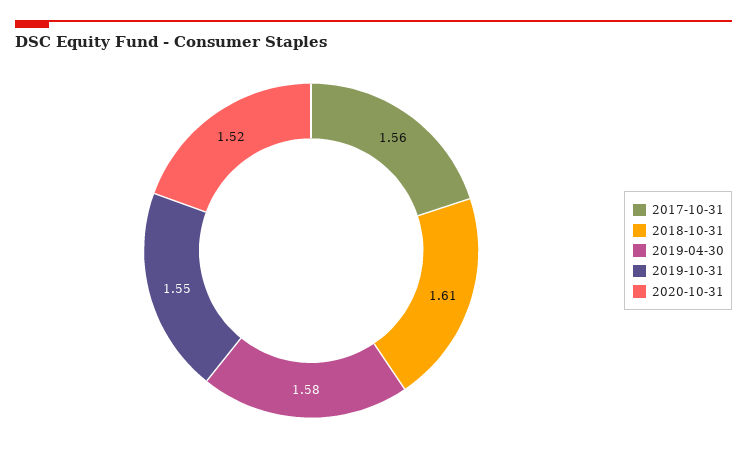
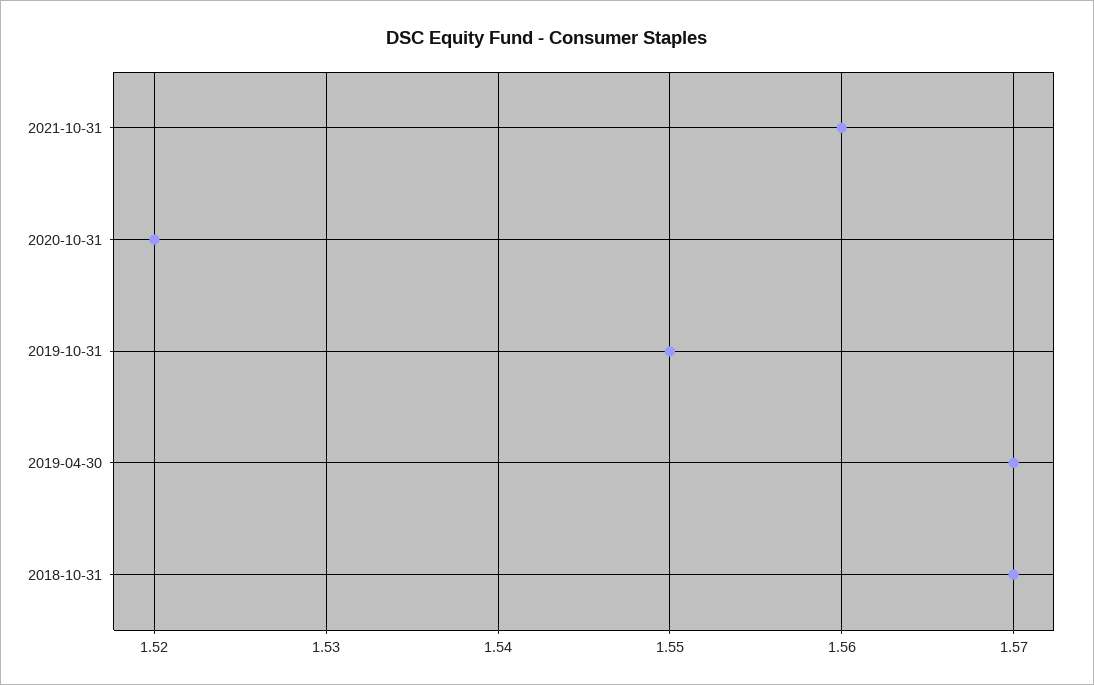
2017-10-31: 1.56 -> none
2018-10-31: 1.61 -> 1.57
2019-04-30: 1.58 -> 1.57
2021-10-31: none -> 1.56

